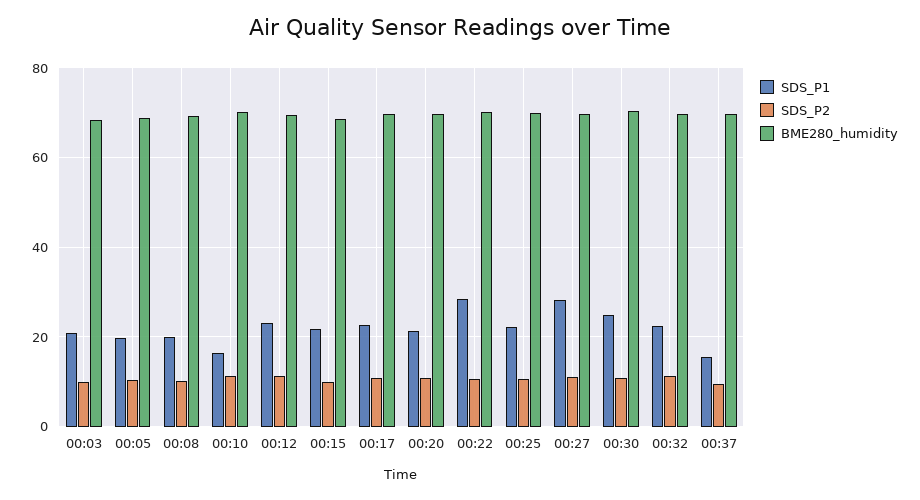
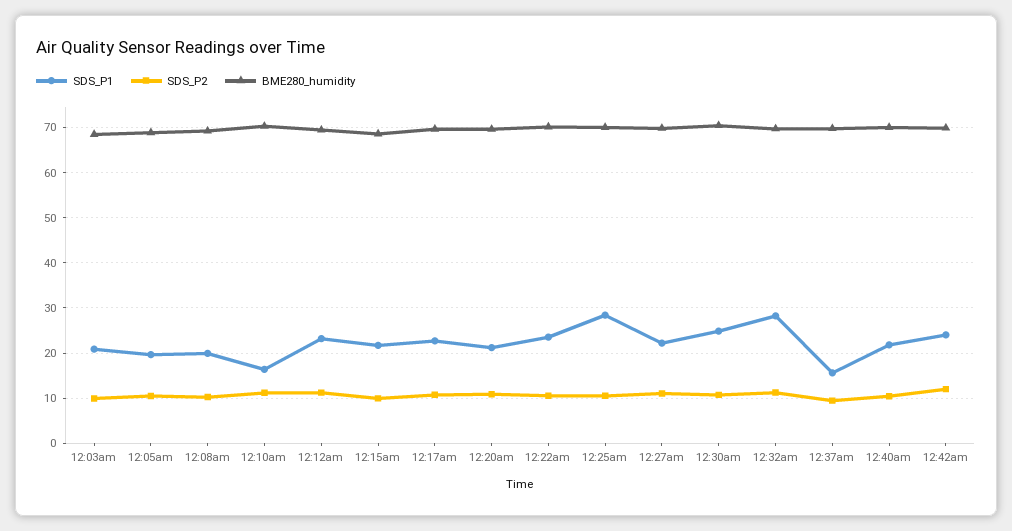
SDS_P1, 00:22: 28 -> 24
SDS_P1, 00:25: 22 -> 28
SDS_P1, 00:27: 28 -> 22
SDS_P1, 00:32: 22 -> 28
SDS_P1, 12:40am: none -> 22
SDS_P2, 12:40am: none -> 10
BME280_humidity, 12:40am: none -> 70
SDS_P1, 12:42am: none -> 24
SDS_P2, 12:42am: none -> 12
BME280_humidity, 12:42am: none -> 70

